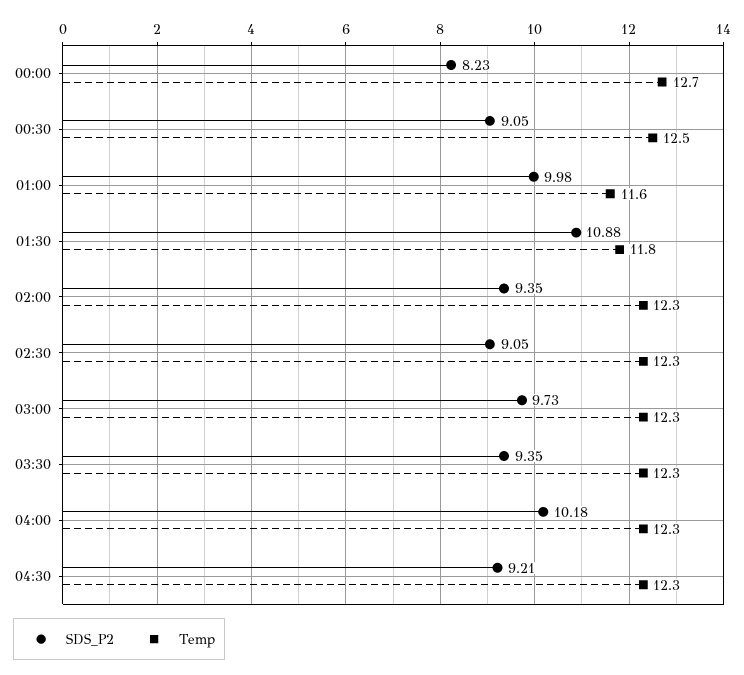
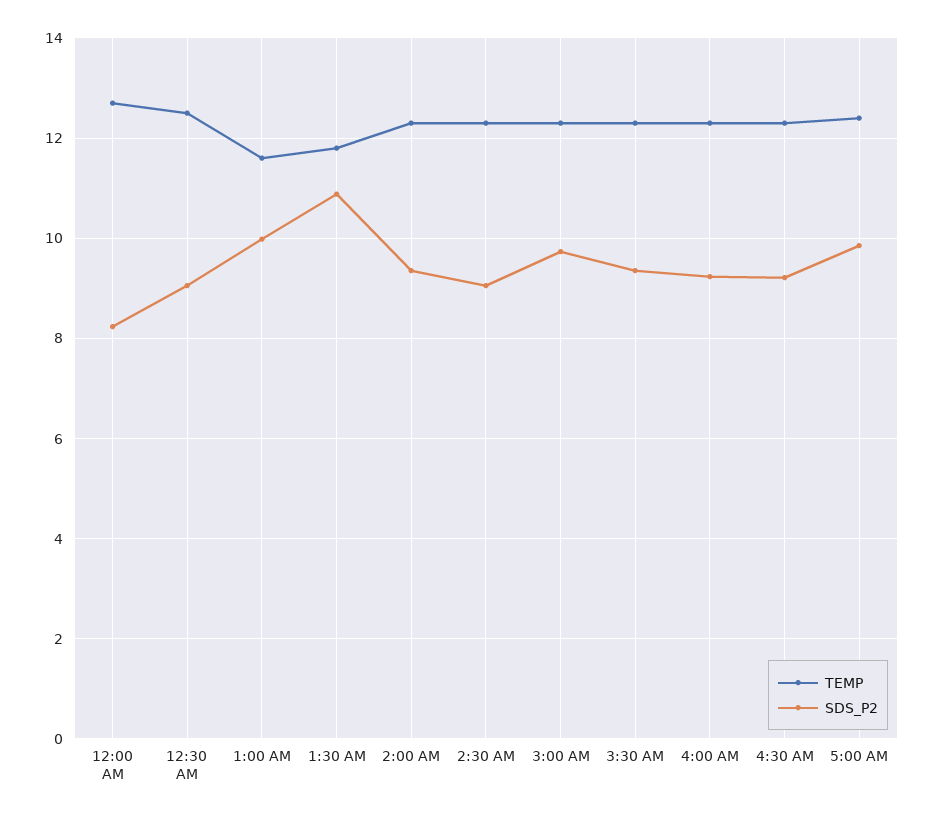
SDS_P2, 04:00: 10.18 -> 9.2
Temp, 5:00 AM: none -> 12.4
SDS_P2, 5:00 AM: none -> 9.8

